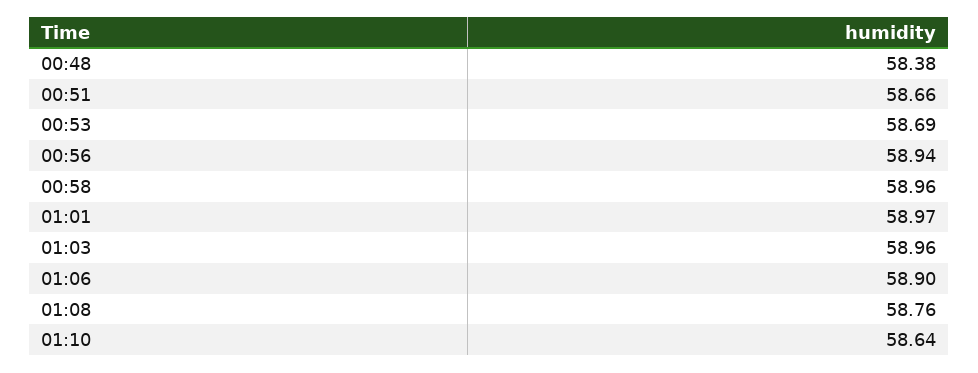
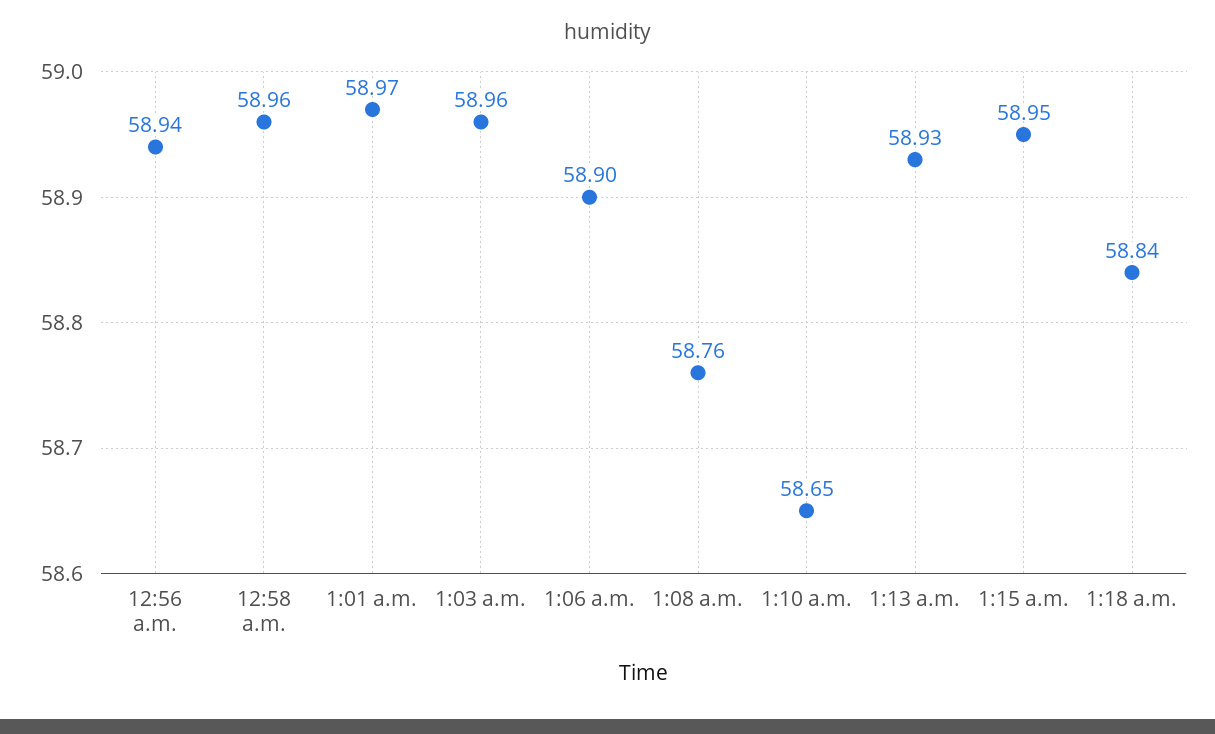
00:48: 58.38 -> none
00:51: 58.66 -> none
00:53: 58.69 -> none
01:10: 58.64 -> 58.65
1:13 a.m.: none -> 58.93
1:15 a.m.: none -> 58.95
1:18 a.m.: none -> 58.84

